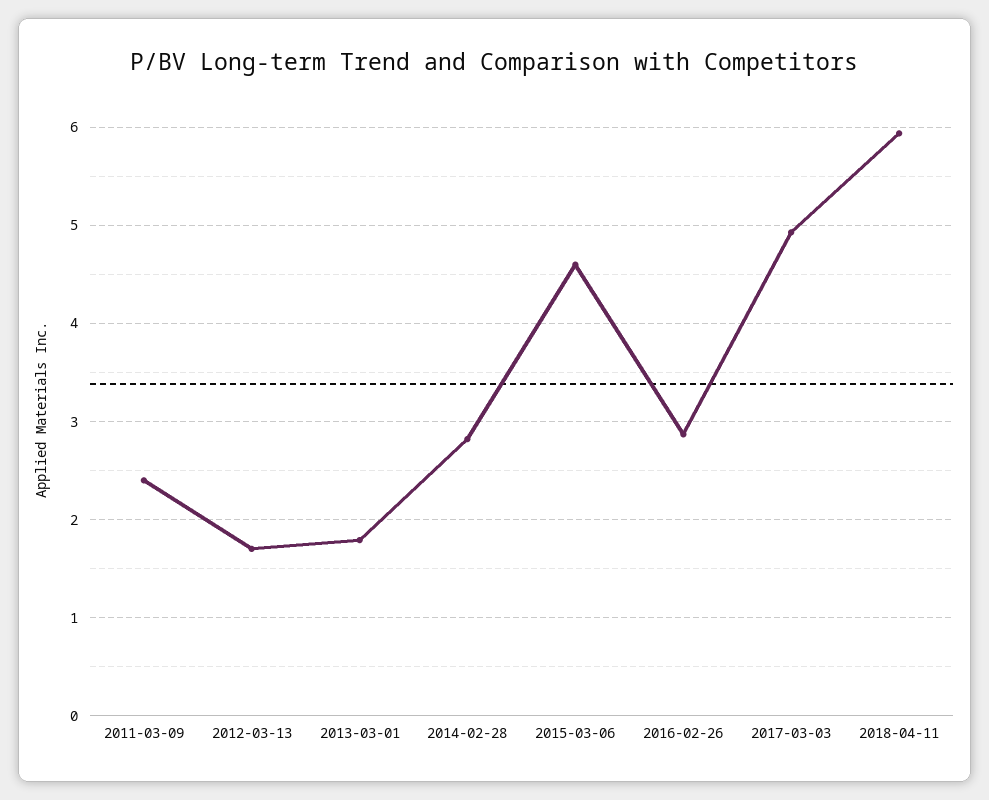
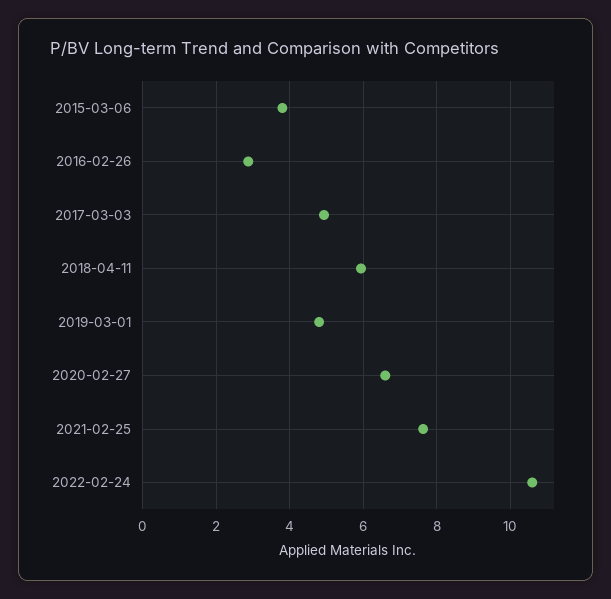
2011-03-09: 2.4 -> none
2012-03-13: 1.7 -> none
2013-03-01: 1.8 -> none
2014-02-28: 2.8 -> none
2015-03-06: 4.6 -> 3.8
2019-03-01: none -> 4.8
2020-02-27: none -> 6.6
2021-02-25: none -> 7.6
2022-02-24: none -> 10.6

